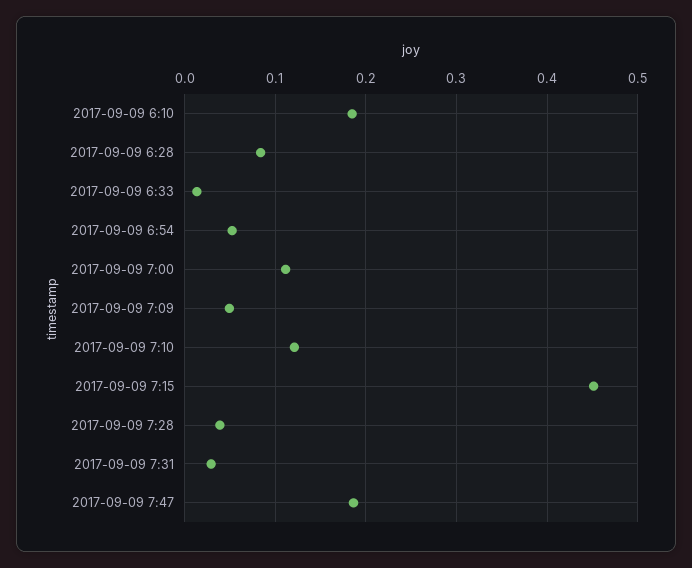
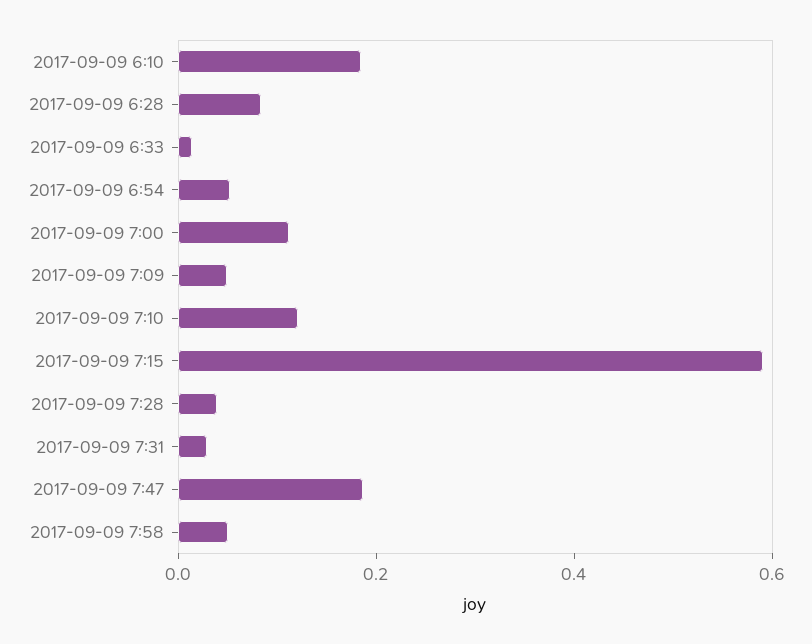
2017-09-09 7:15: 0.45 -> 0.6
2017-09-09 7:58: none -> 0.05

